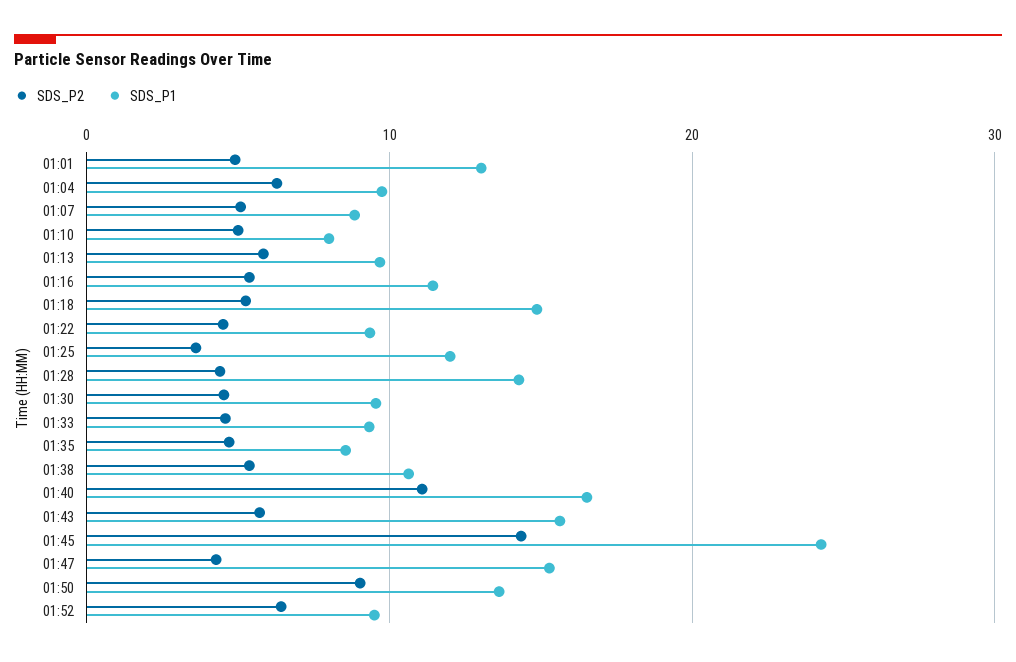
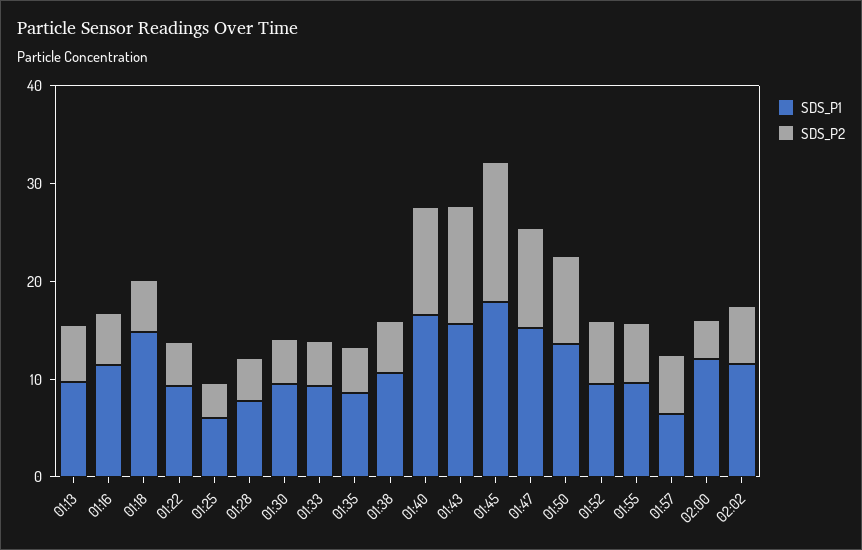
SDS_P2, 01:01: 5 -> none
SDS_P1, 01:01: 13 -> none
SDS_P2, 01:04: 6 -> none
SDS_P1, 01:04: 10 -> none
SDS_P2, 01:07: 5 -> none
SDS_P1, 01:07: 9 -> none
SDS_P2, 01:10: 5 -> none
SDS_P1, 01:10: 8 -> none
SDS_P1, 01:25: 12 -> 6
SDS_P1, 01:28: 14 -> 8
SDS_P2, 01:43: 6 -> 12
SDS_P1, 01:45: 24 -> 18
SDS_P2, 01:47: 4 -> 10
SDS_P1, 01:55: none -> 10
SDS_P2, 01:55: none -> 6
SDS_P1, 01:57: none -> 6
SDS_P2, 01:57: none -> 6
SDS_P1, 02:00: none -> 12
SDS_P2, 02:00: none -> 4
SDS_P1, 02:02: none -> 12
SDS_P2, 02:02: none -> 6

